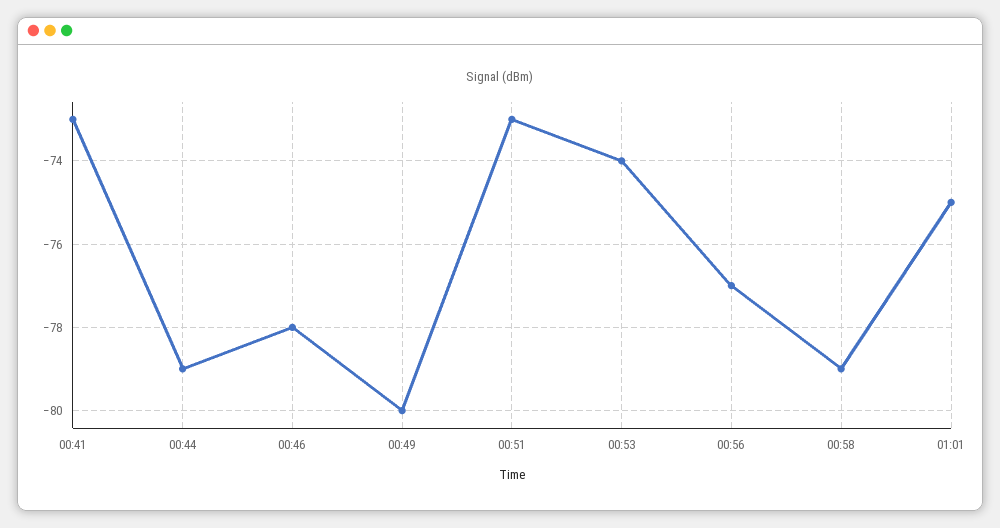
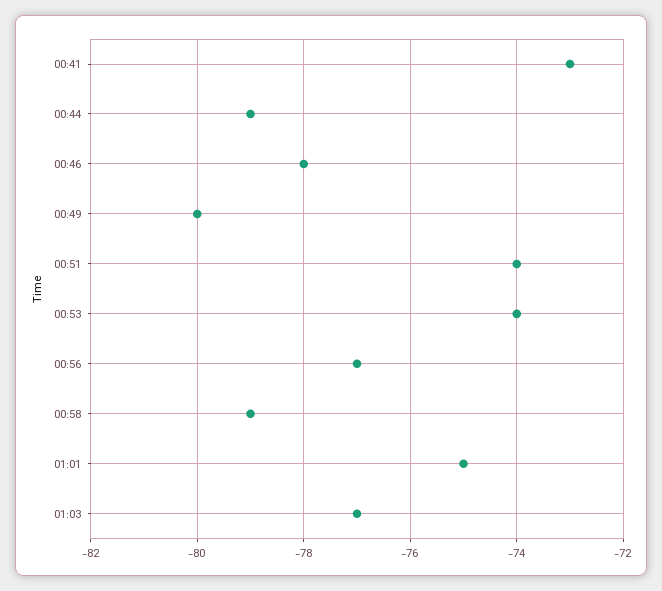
00:51: -73 -> -74
01:03: none -> -77

